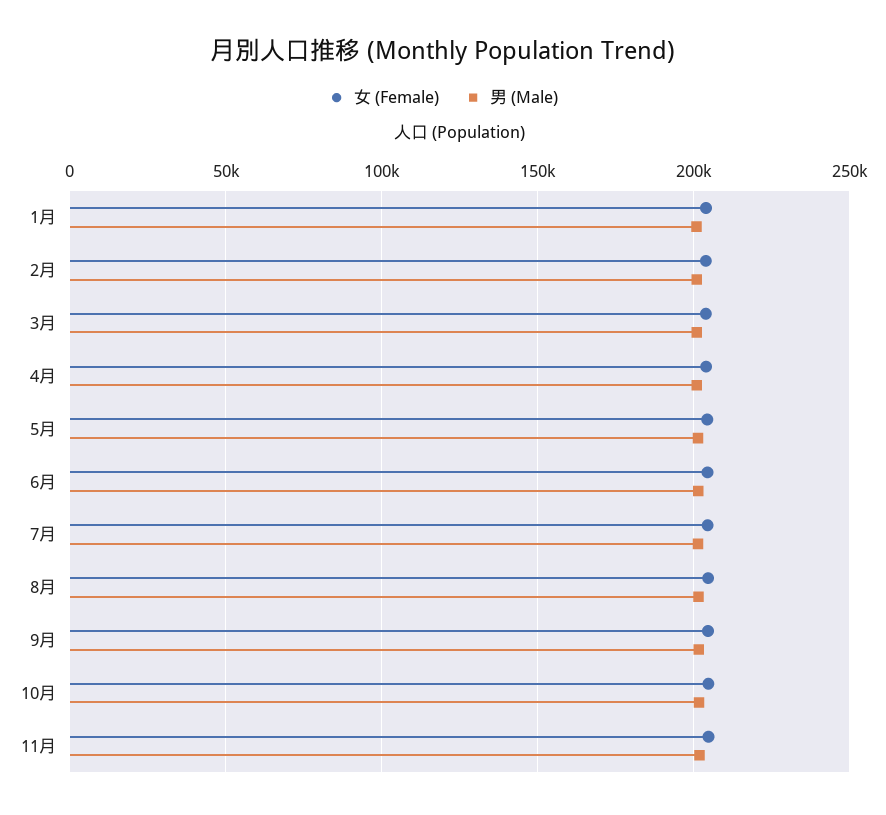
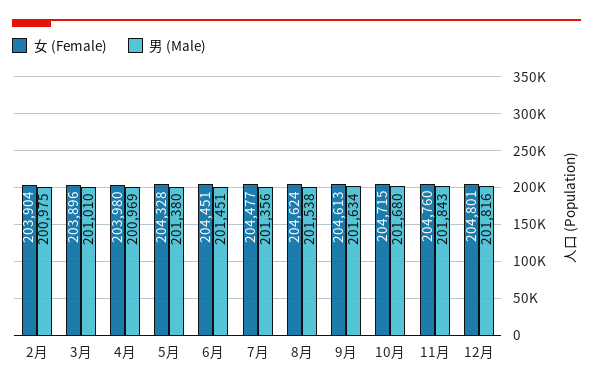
女 (Female), 1月: 205000 -> none
男 (Male), 1月: 200000 -> none
女 (Female), 12月: none -> 204801
男 (Male), 12月: none -> 201816

